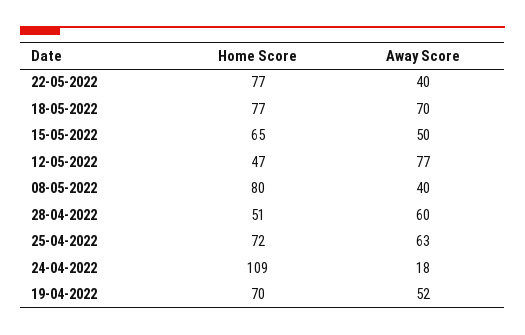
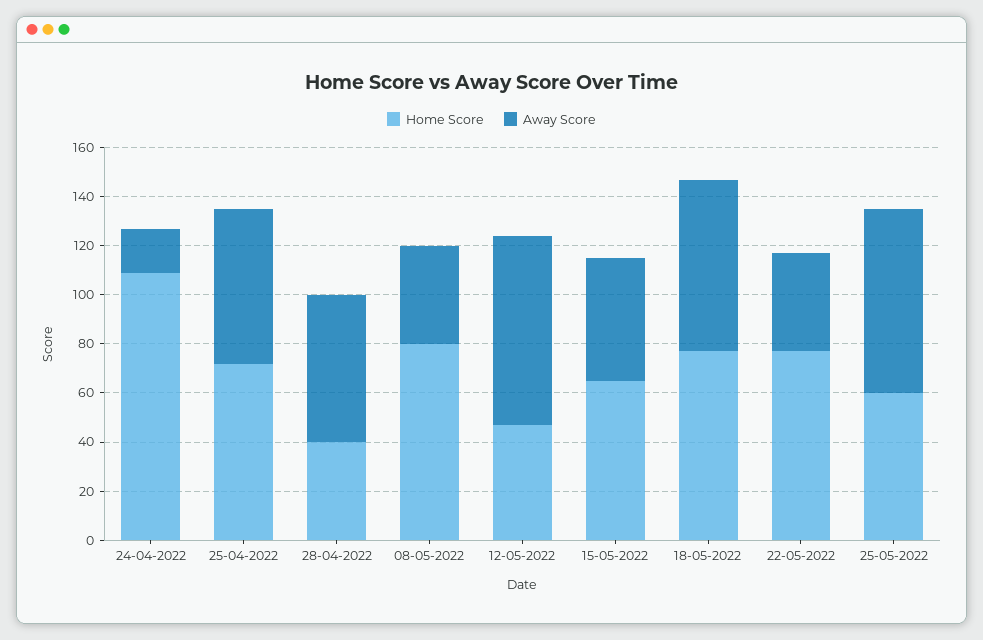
Home Score, 28-04-2022: 51 -> 40
Home Score, 19-04-2022: 70 -> none
Away Score, 19-04-2022: 52 -> none
Home Score, 25-05-2022: none -> 60
Away Score, 25-05-2022: none -> 75

